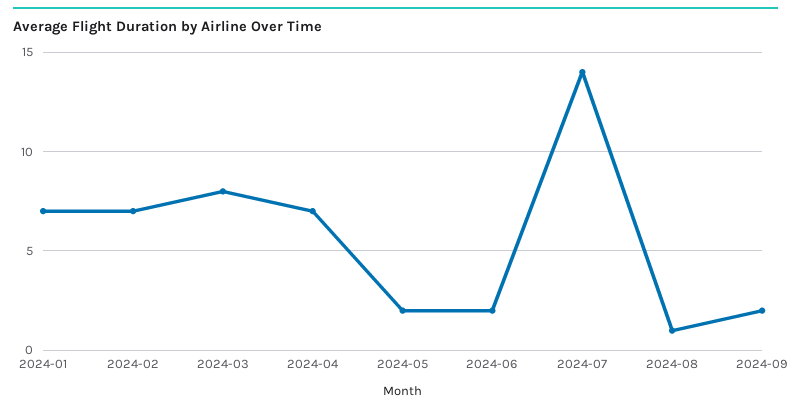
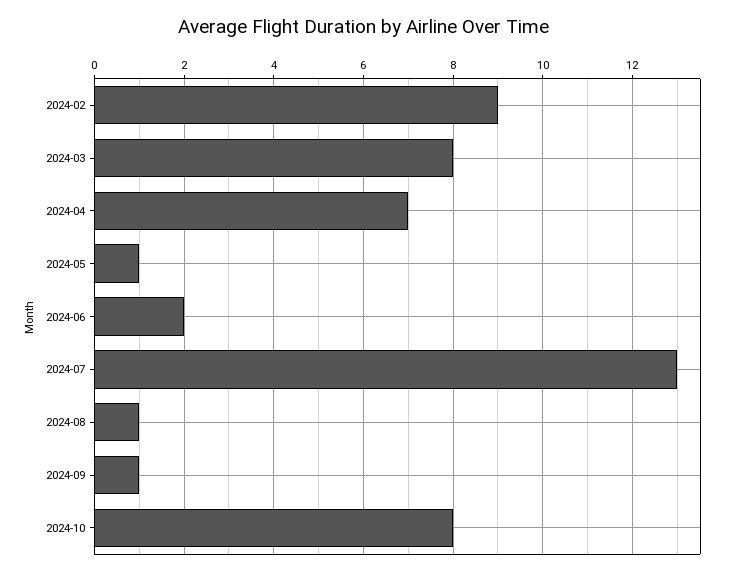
2024-01: 7 -> none
2024-02: 7 -> 9
2024-05: 2 -> 1
2024-07: 14 -> 13
2024-09: 2 -> 1
2024-10: none -> 8

